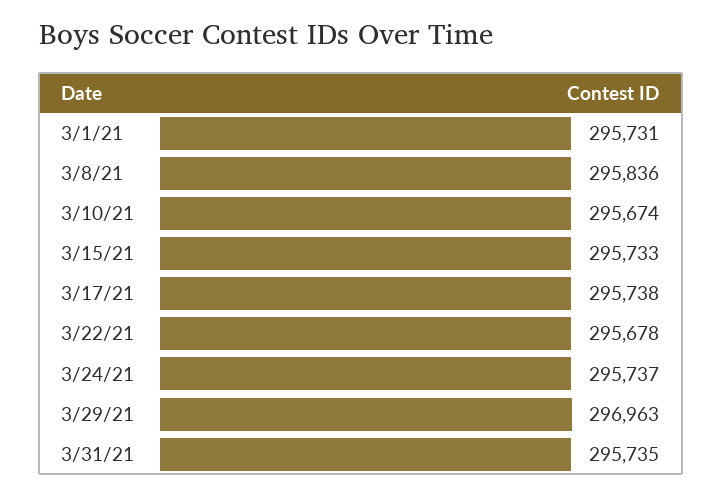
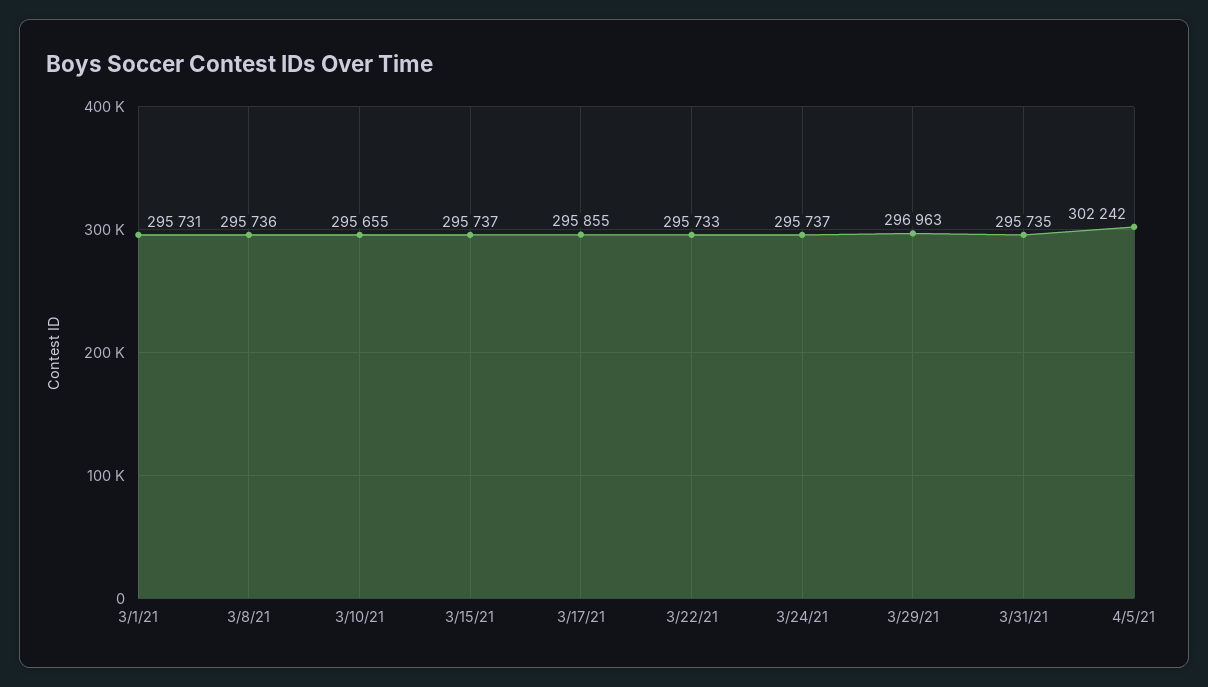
3/8/21: 295836 -> 295736
3/10/21: 295674 -> 295655
3/15/21: 295733 -> 295737
3/17/21: 295738 -> 295855
3/22/21: 295678 -> 295733
4/5/21: none -> 302242

